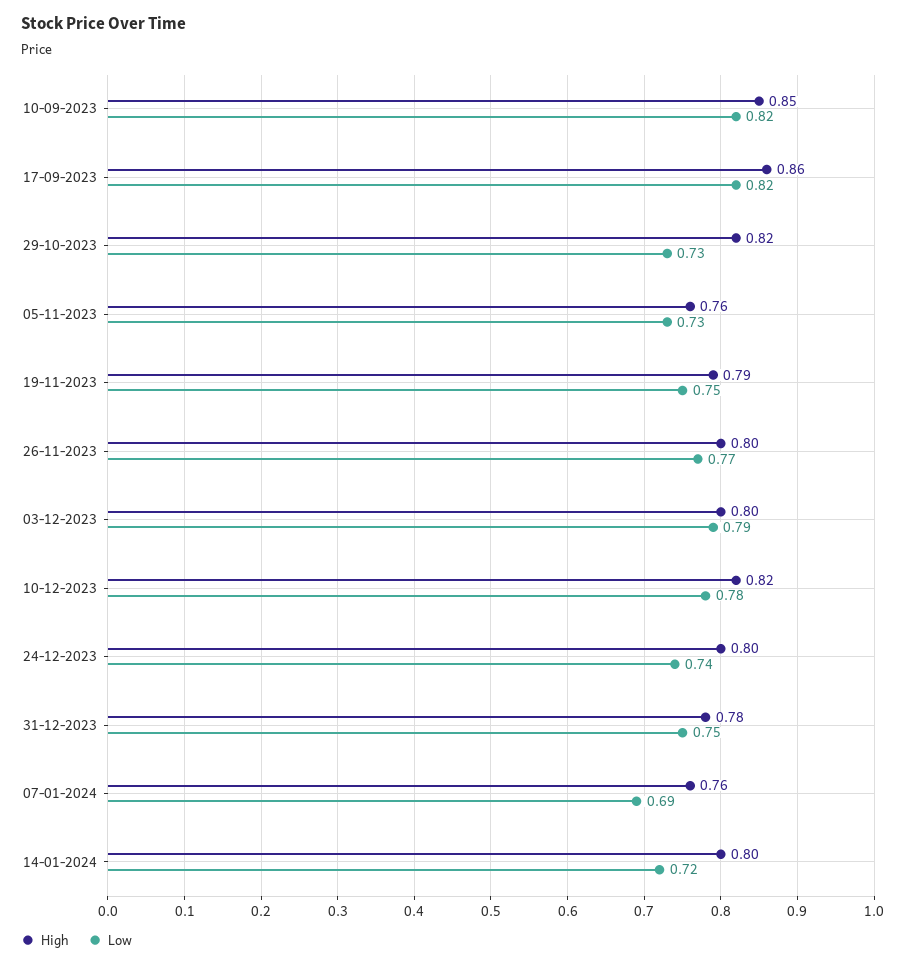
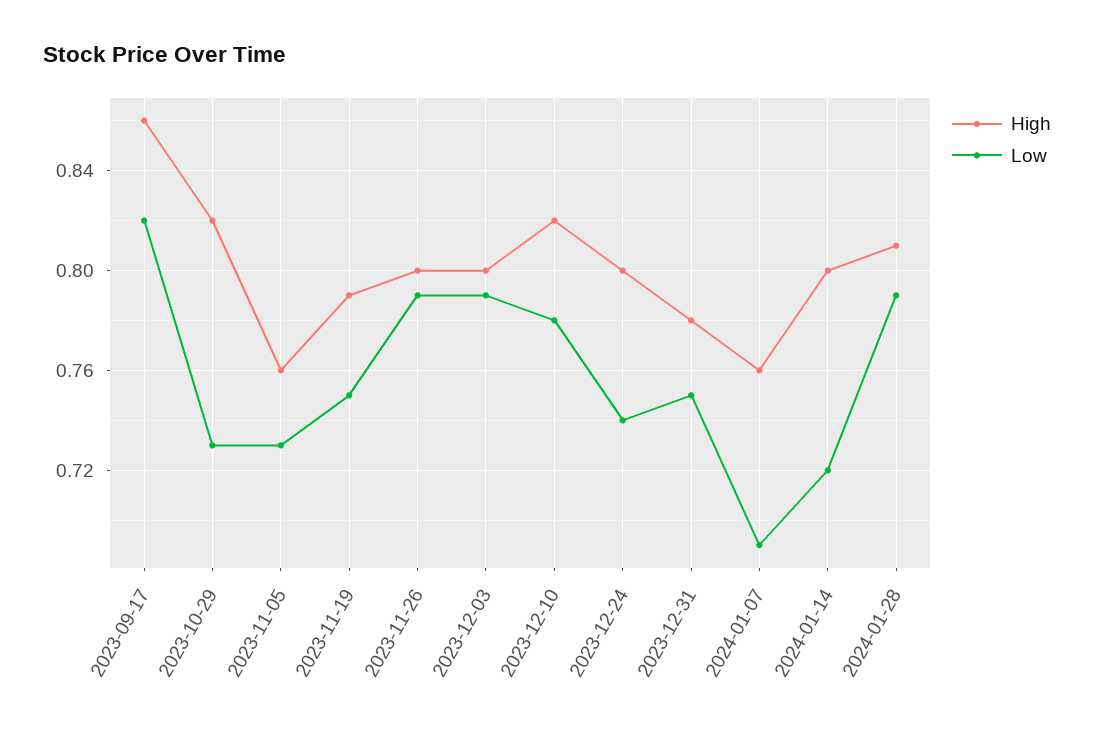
High, 10-09-2023: 0.85 -> none
Low, 10-09-2023: 0.82 -> none
Low, 26-11-2023: 0.77 -> 0.79
High, 2024-01-28: none -> 0.81
Low, 2024-01-28: none -> 0.79

